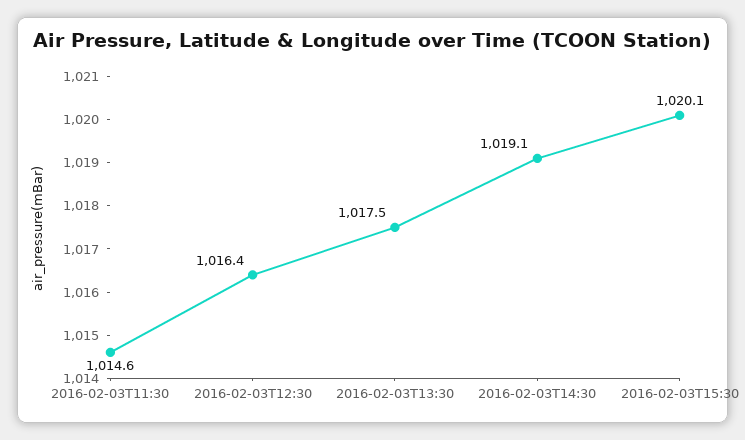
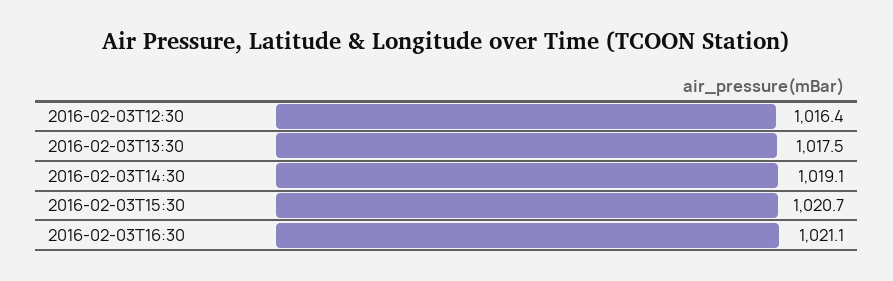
2016-02-03T11:30: 1014.6 -> none
2016-02-03T15:30: 1020.1 -> 1020.7
2016-02-03T16:30: none -> 1021.1

